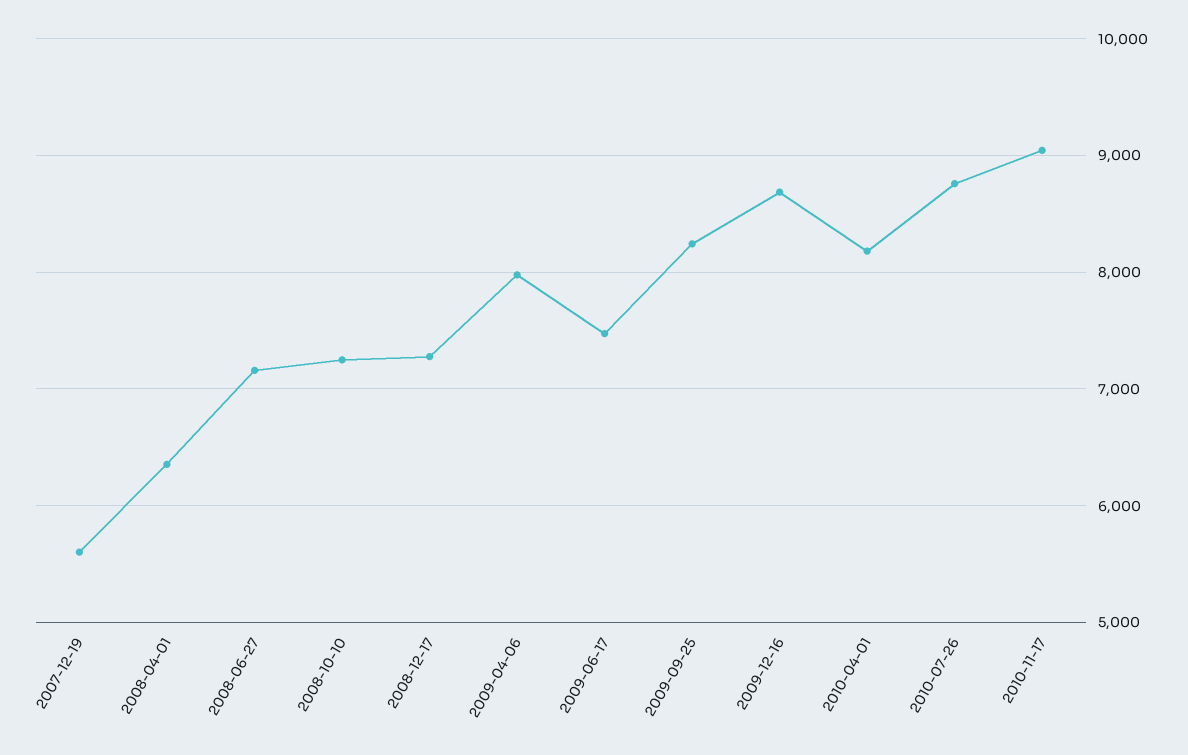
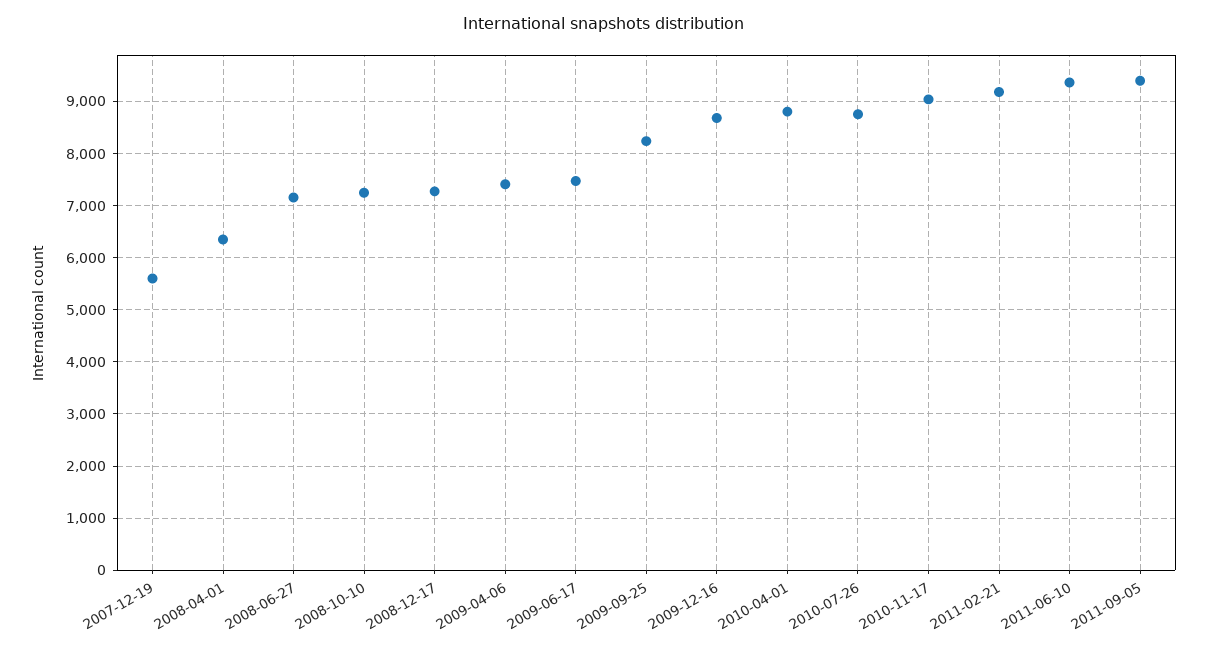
2009-04-06: 8000 -> 7400
2010-04-01: 8200 -> 8800
2011-02-21: none -> 9200
2011-06-10: none -> 9400
2011-09-05: none -> 9400

